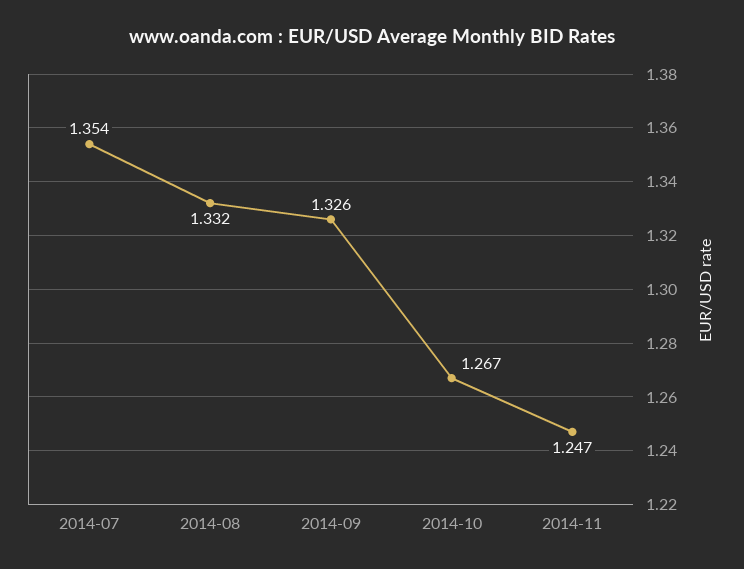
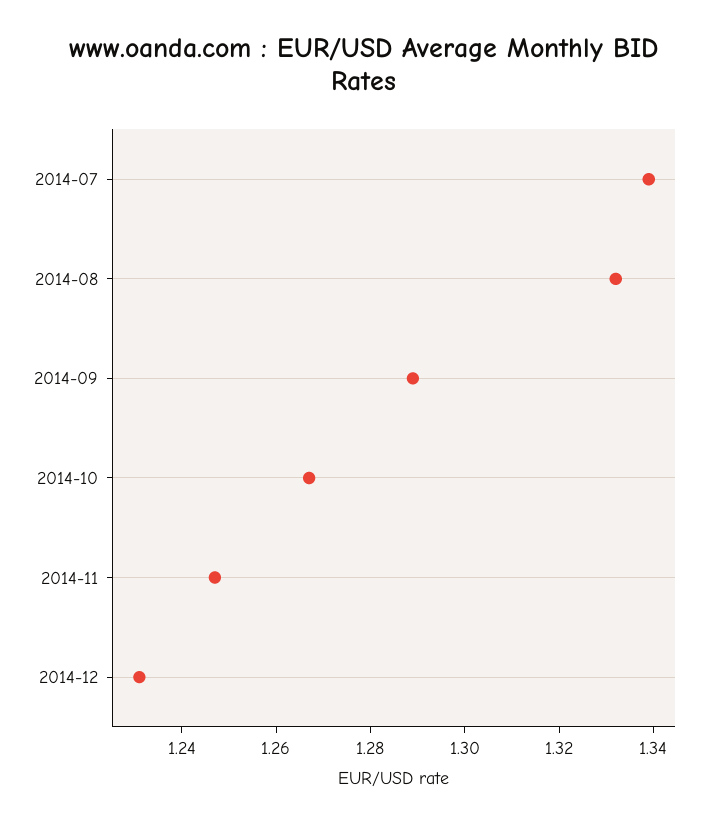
2014-07: 1.354 -> 1.34
2014-09: 1.326 -> 1.29
2014-12: none -> 1.23

